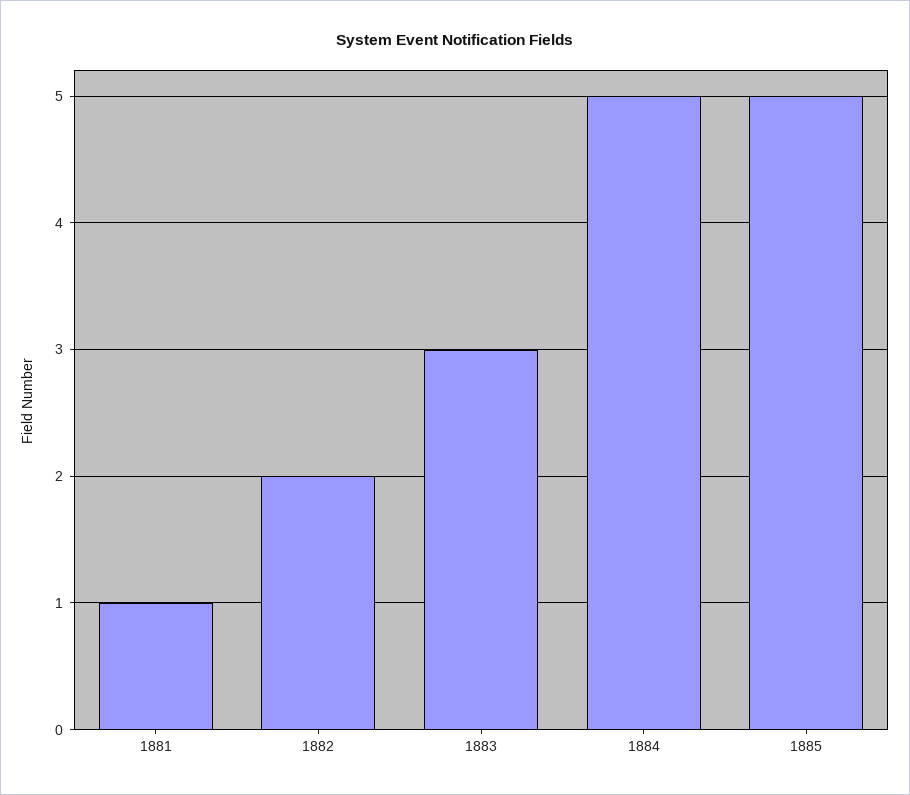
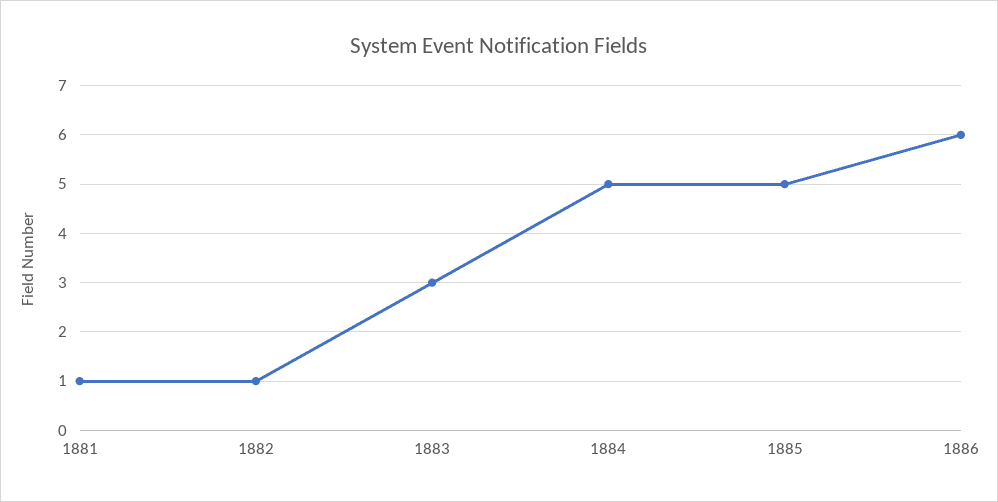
1882: 2 -> 1
1886: none -> 6

